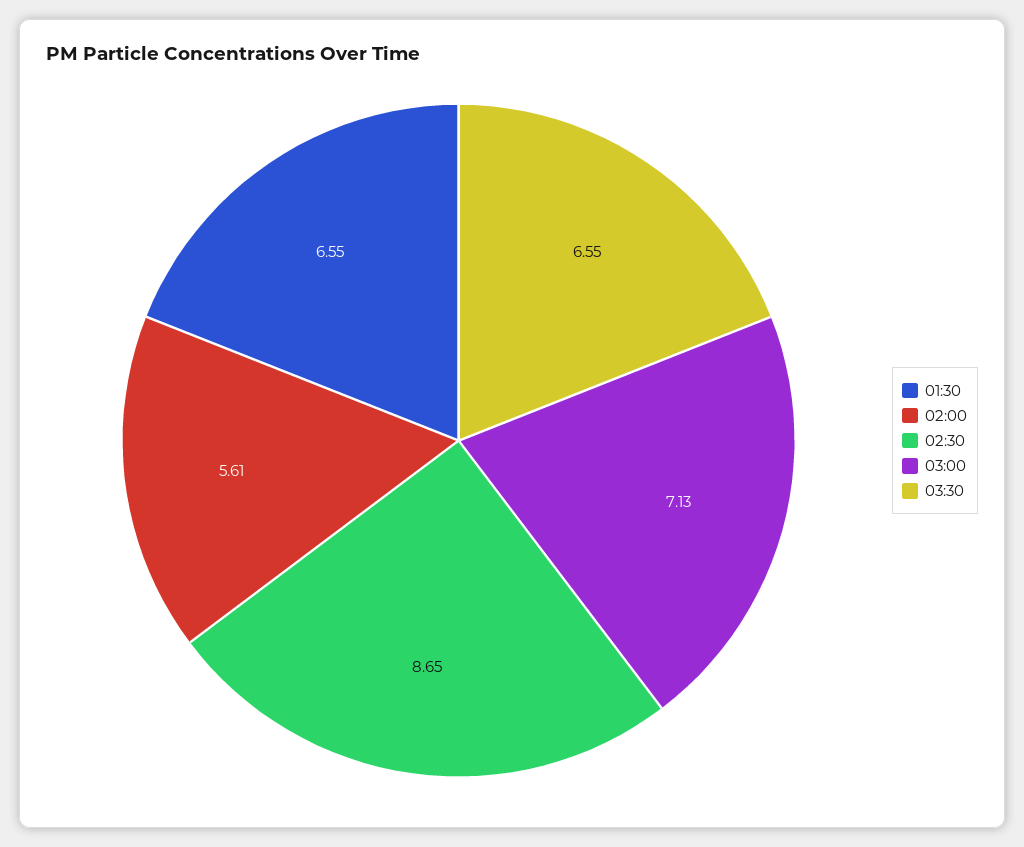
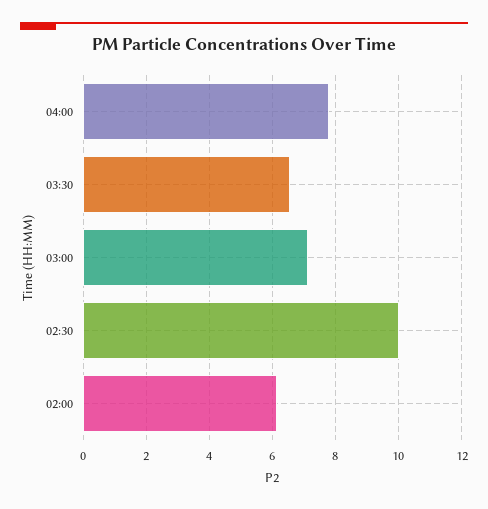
01:30: 6.55 -> none
02:00: 5.61 -> 6.2
02:30: 8.65 -> 10
04:00: none -> 7.8

